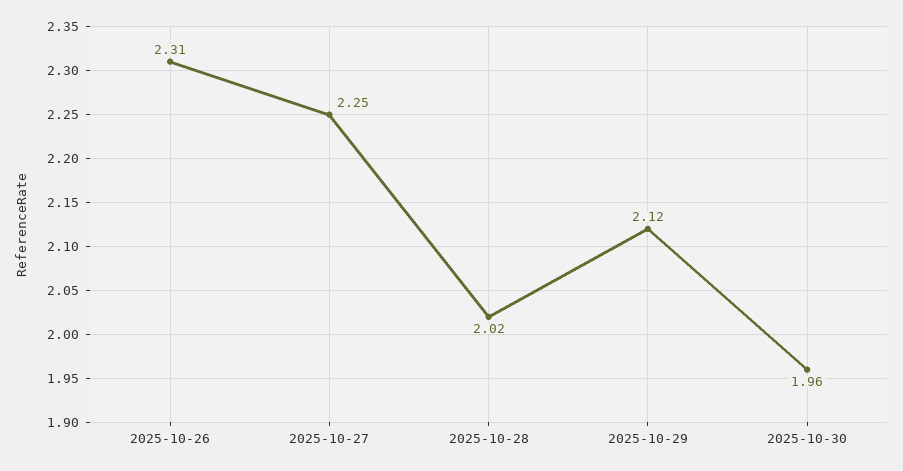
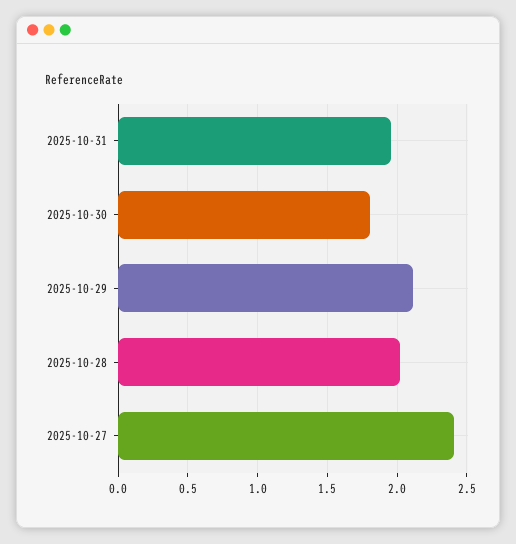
2025-10-26: 2.31 -> none
2025-10-27: 2.25 -> 2.4
2025-10-30: 1.96 -> 1.8
2025-10-31: none -> 1.95

